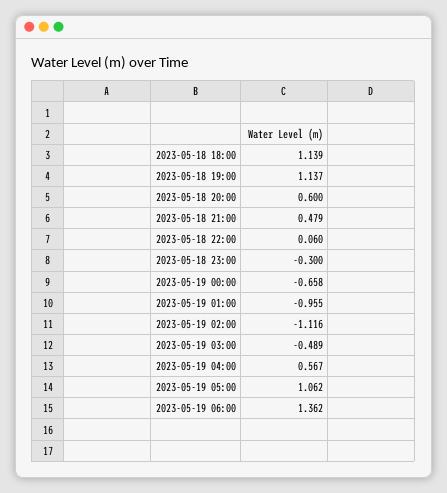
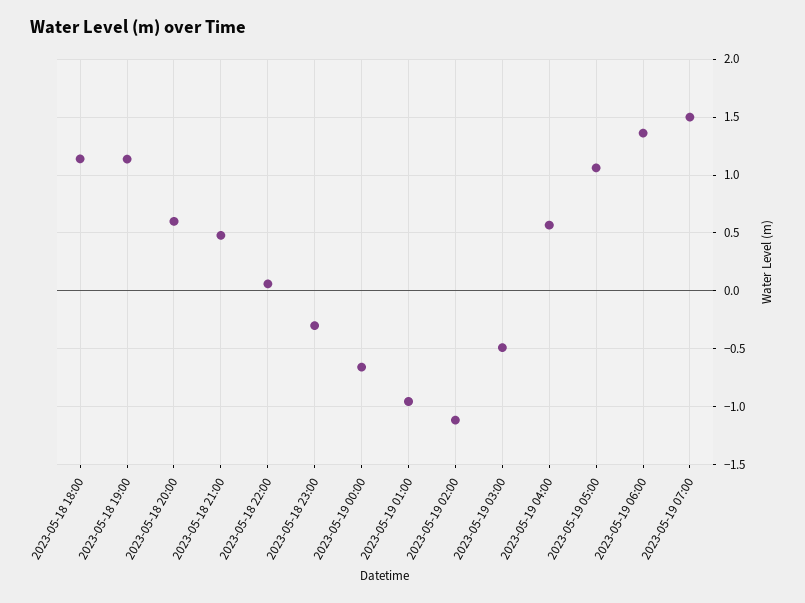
2023-05-19 07:00: none -> 1.5

